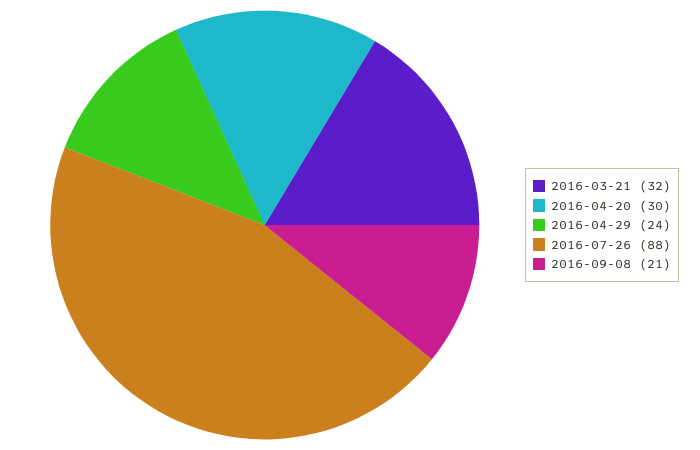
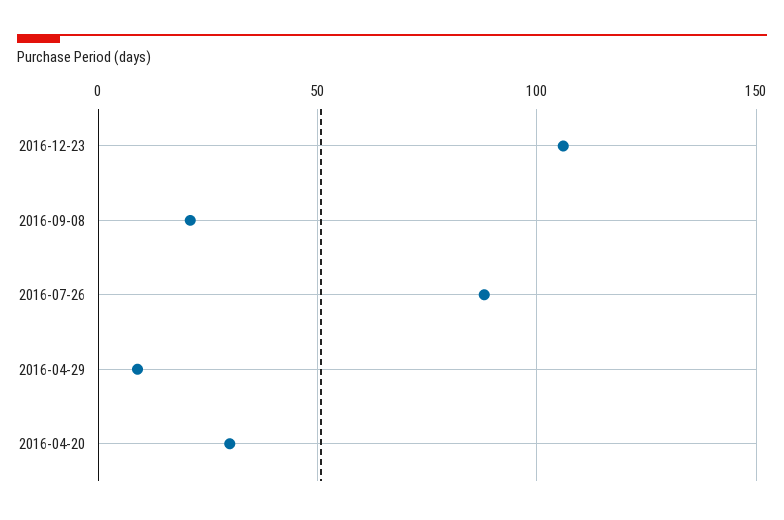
2016-03-21: 32 -> none
2016-04-29: 24 -> 10
2016-12-23: none -> 105

